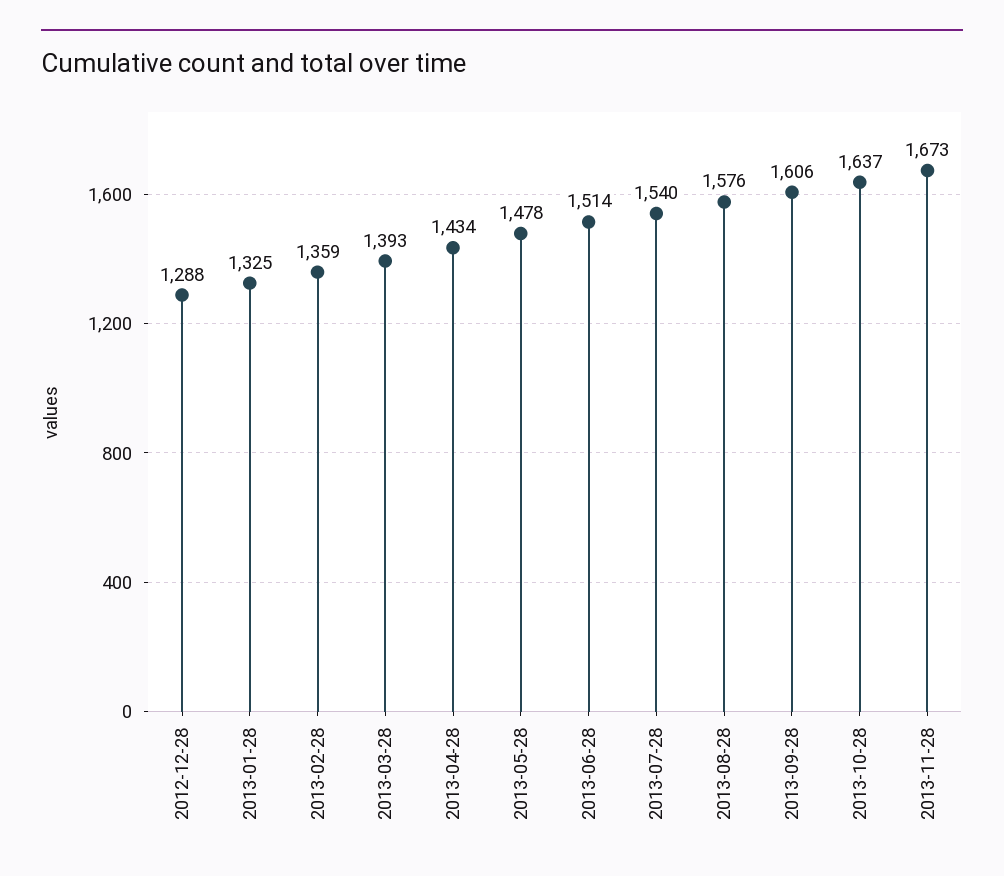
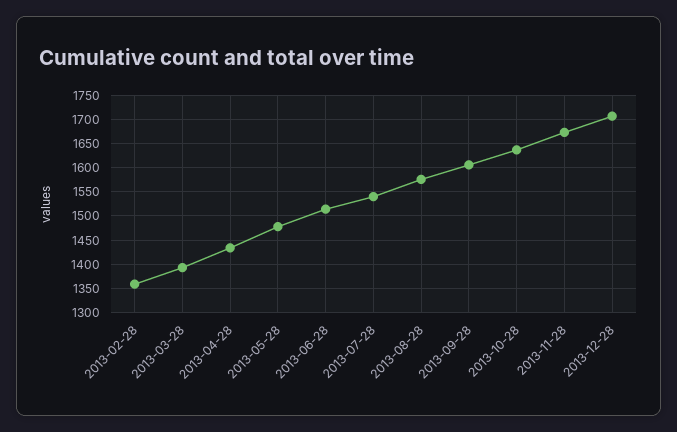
2012-12-28: 1288 -> none
2013-01-28: 1325 -> none
2013-12-28: none -> 1700

